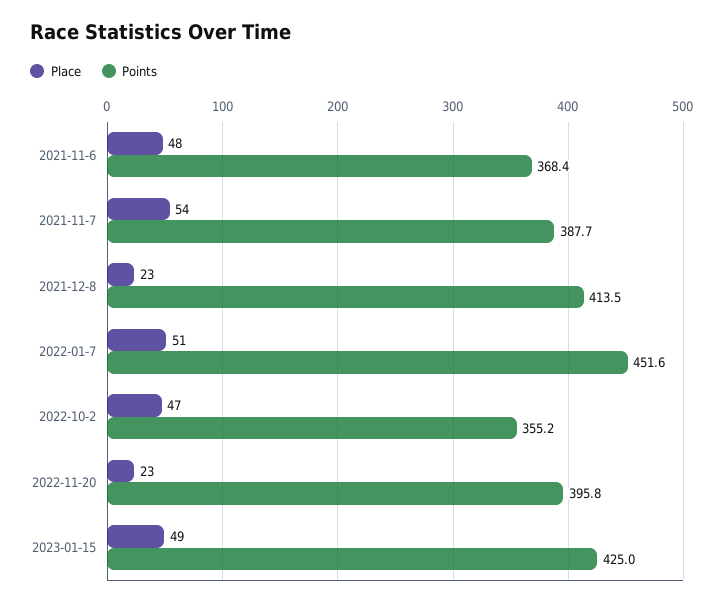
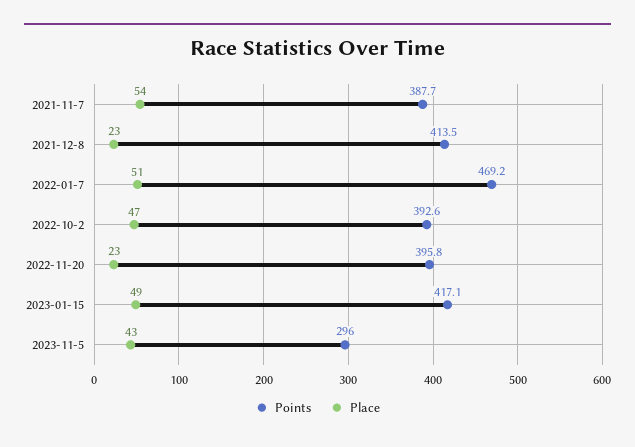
Place, 2021-11-6: 48 -> none
Points, 2021-11-6: 368.4 -> none
Points, 2022-01-7: 451.6 -> 469.2
Points, 2022-10-2: 355.2 -> 392.6
Points, 2023-01-15: 425 -> 417.1
Points, 2023-11-5: none -> 296
Place, 2023-11-5: none -> 43

